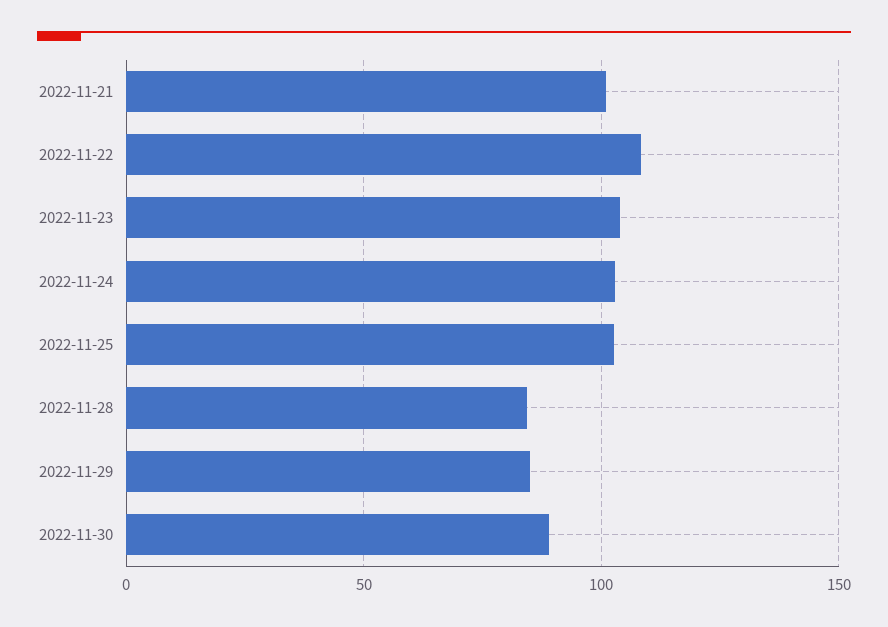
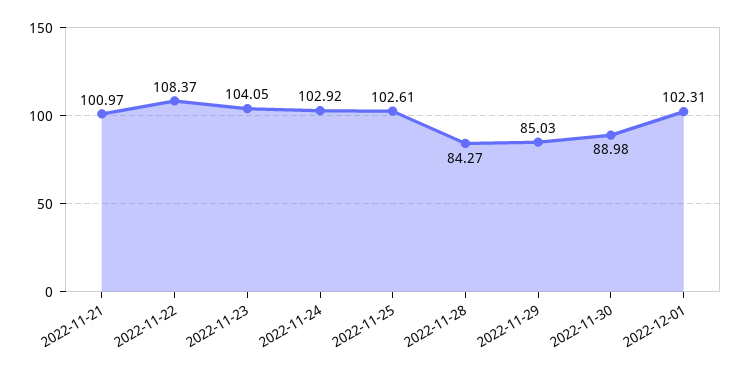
2022-12-01: none -> 102.31

